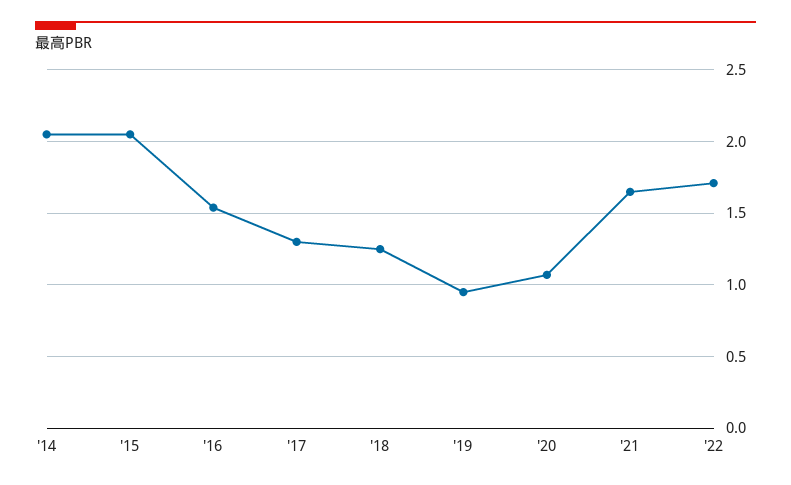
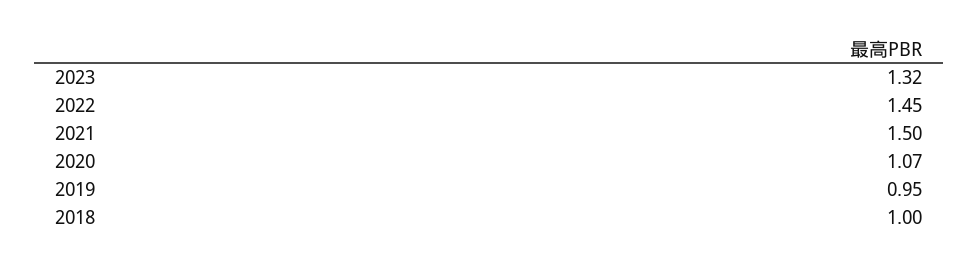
'14: 2.05 -> none
'15: 2.05 -> none
'16: 1.55 -> none
'17: 1.3 -> none
'18: 1.25 -> 1
'21: 1.65 -> 1.5
'22: 1.7 -> 1.45
2023: none -> 1.32

